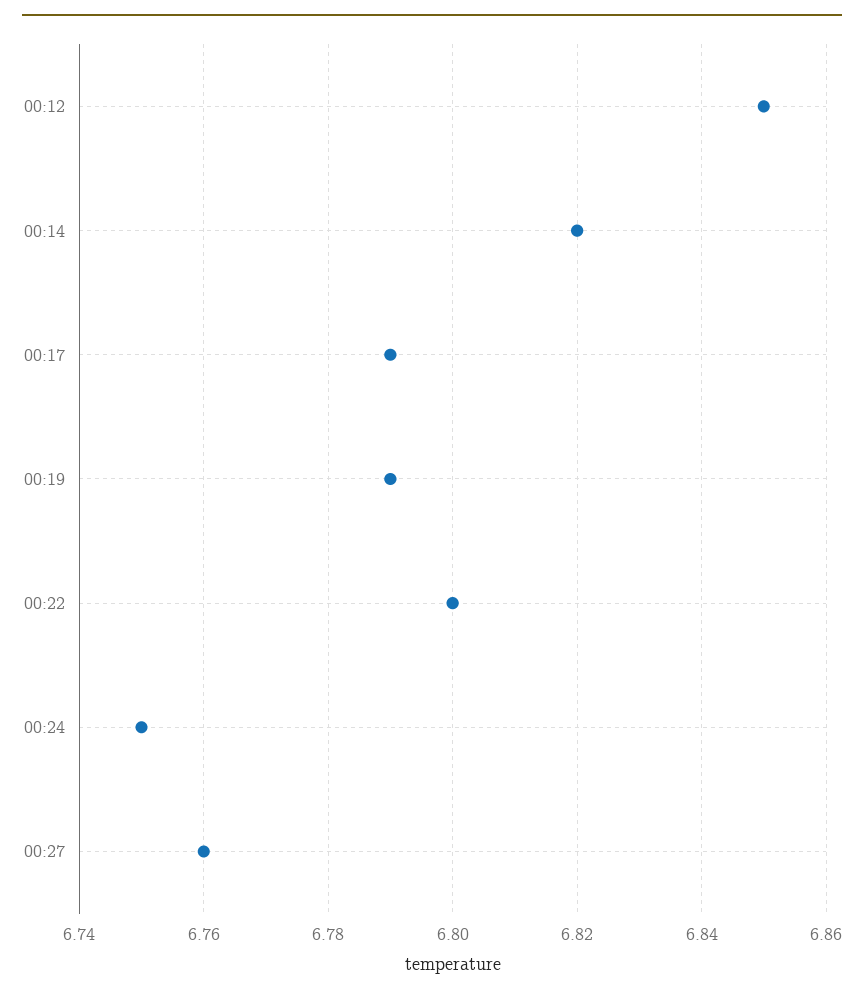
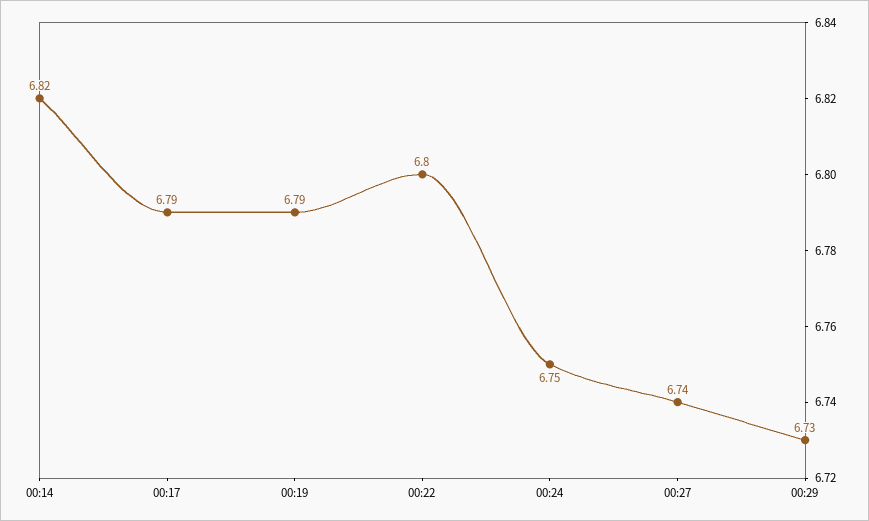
00:12: 6.85 -> none
00:27: 6.76 -> 6.74
00:29: none -> 6.73

